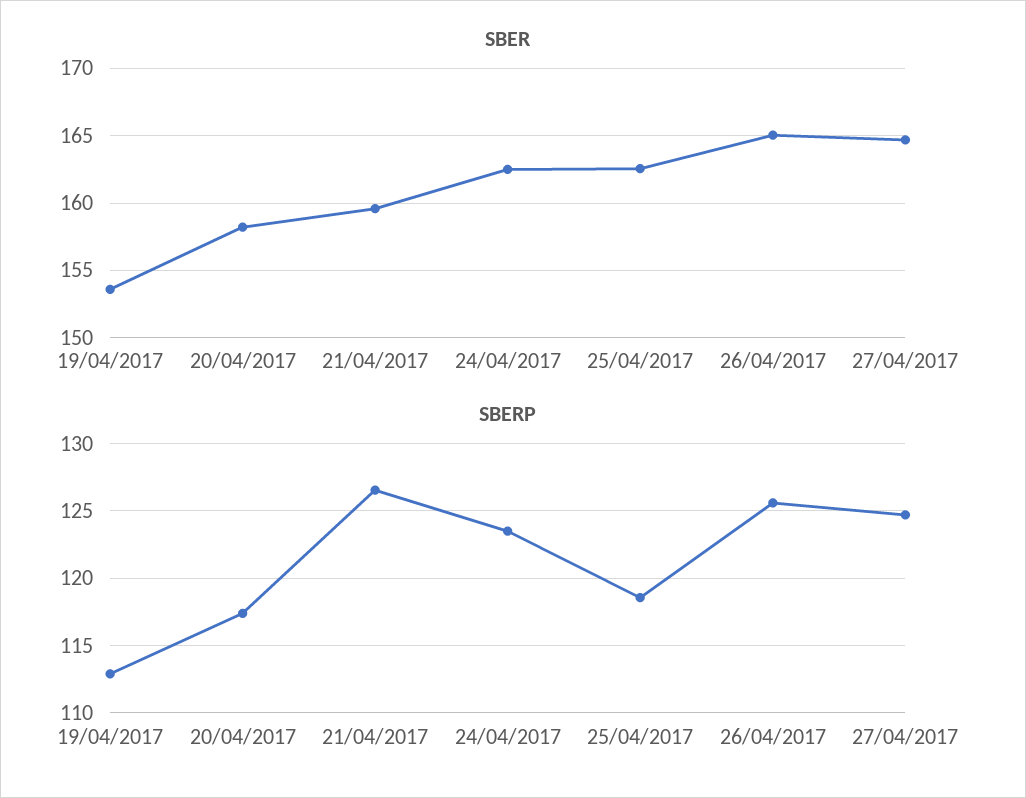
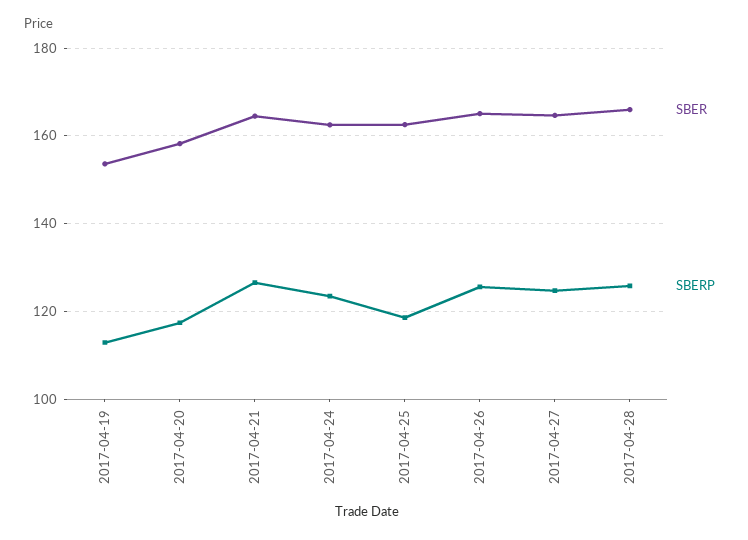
SBER, 21/04/2017: 159.5 -> 164
SBER, 2017-04-28: none -> 166
SBERP, 2017-04-28: none -> 126

